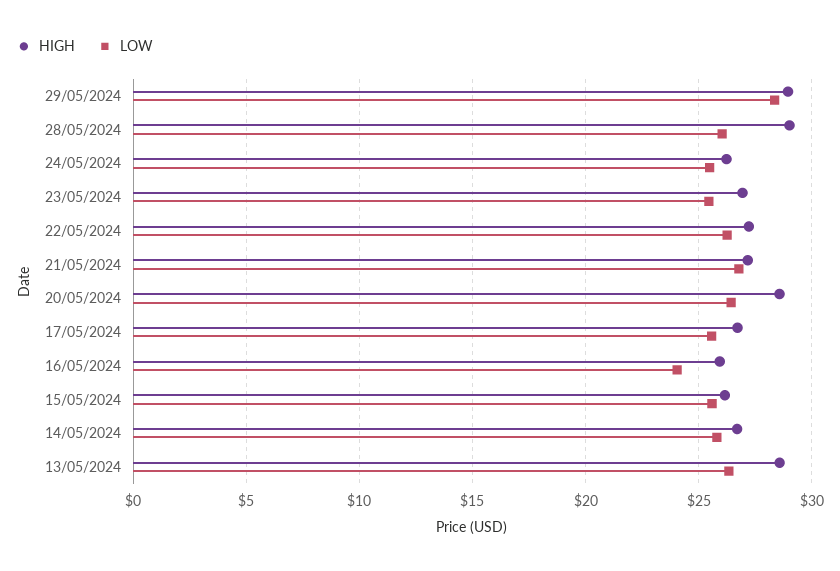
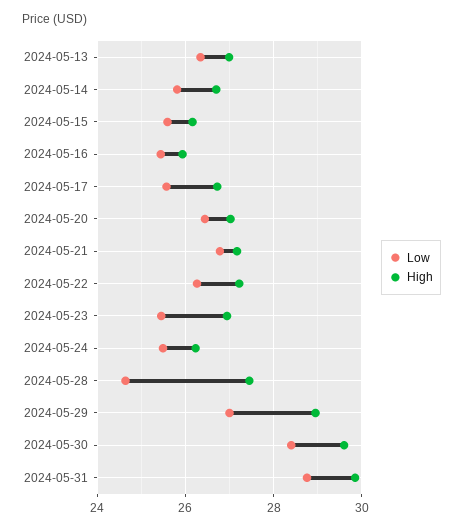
LOW, 29/05/2024: 28.5 -> 27
HIGH, 28/05/2024: 29 -> 27.4
LOW, 28/05/2024: 26 -> 24.6
HIGH, 20/05/2024: 28.5 -> 27
LOW, 16/05/2024: 24 -> 25.4
HIGH, 13/05/2024: 28.5 -> 27
LOW, 2024-05-30: none -> 28.4
HIGH, 2024-05-30: none -> 29.6
LOW, 2024-05-31: none -> 28.8
HIGH, 2024-05-31: none -> 29.8

